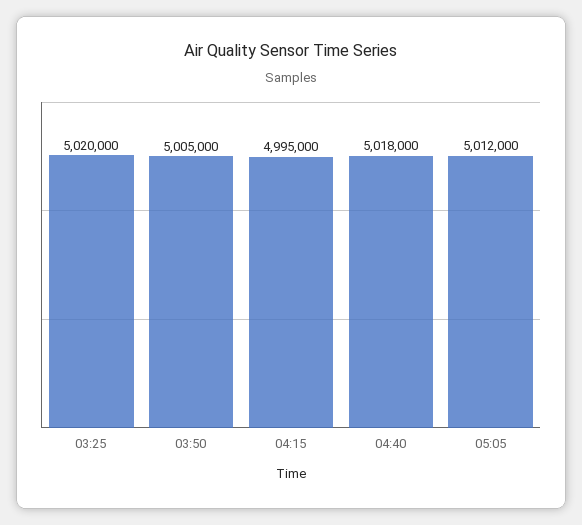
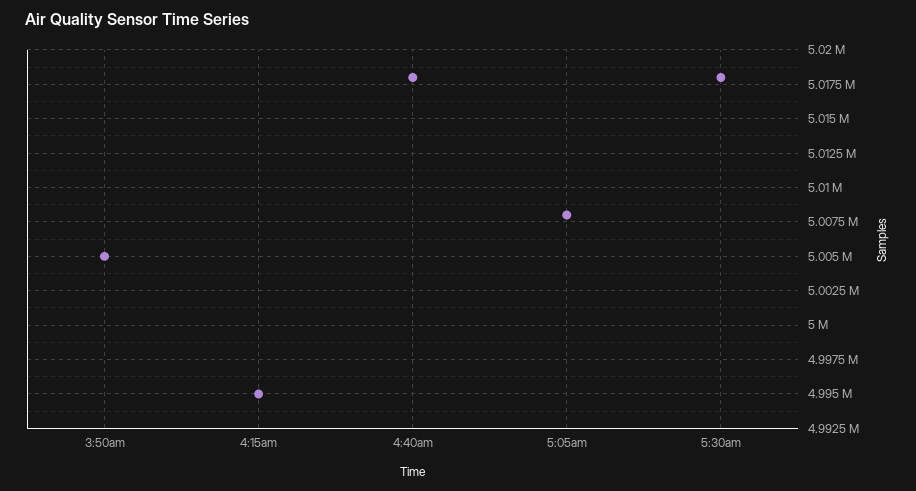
03:25: 5020000 -> none
05:05: 5012000 -> 5008000
5:30am: none -> 5018000

